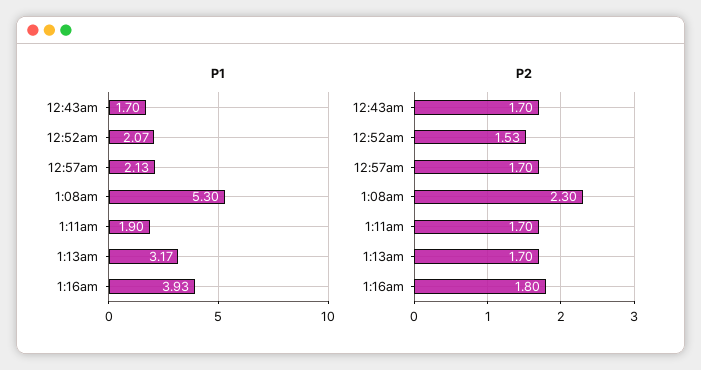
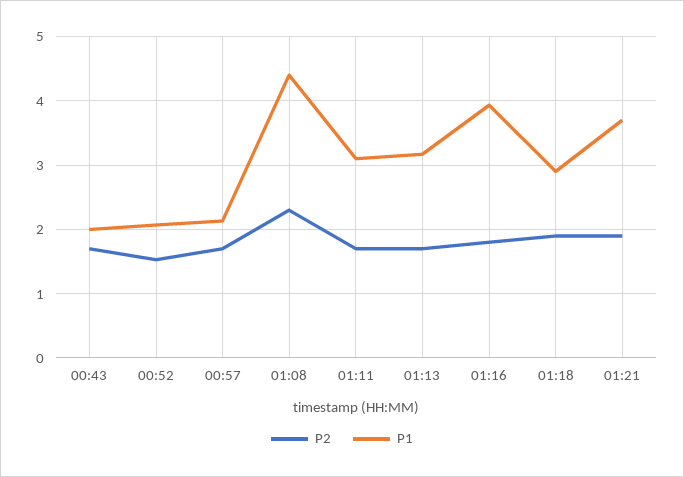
P1, 12:43am: 1.7 -> 2
P1, 1:08am: 5.3 -> 4.4
P1, 1:11am: 1.9 -> 3.1
P2, 01:18: none -> 1.9
P1, 01:18: none -> 2.9
P2, 01:21: none -> 1.9
P1, 01:21: none -> 3.7

